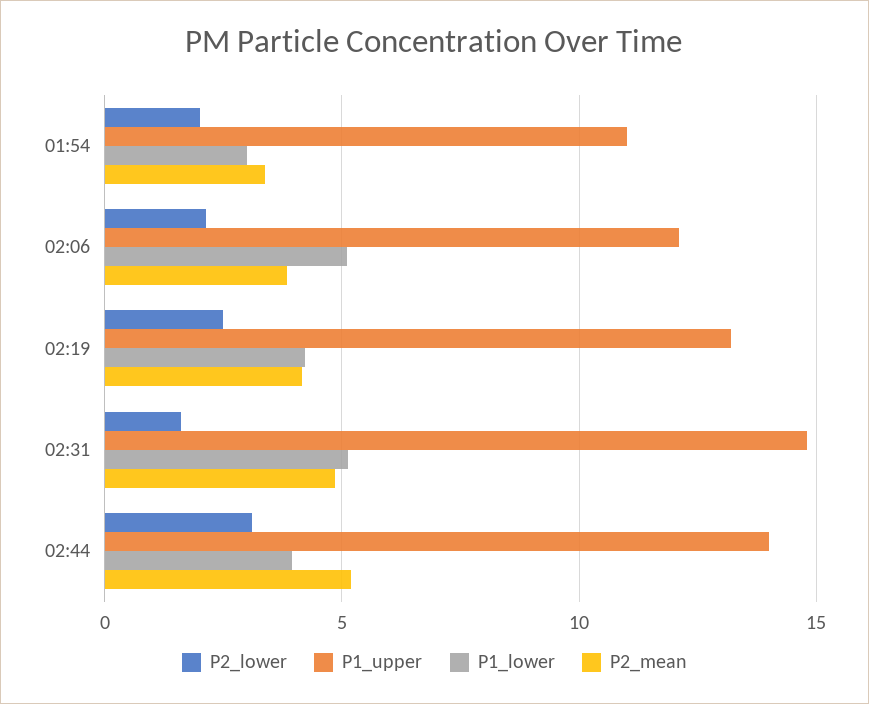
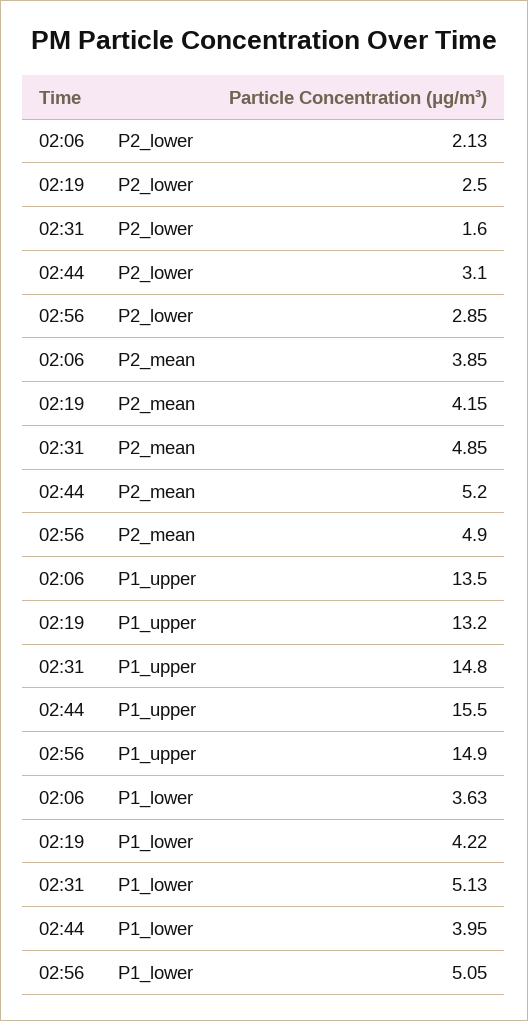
P2_lower, 01:54: 2 -> none
P1_upper, 01:54: 11 -> none
P1_lower, 01:54: 3 -> none
P2_mean, 01:54: 3.5 -> none
P1_upper, 02:06: 12 -> 13.5
P1_lower, 02:06: 5 -> 3.63
P1_upper, 02:44: 14 -> 15.5
P2_lower, 02:56: none -> 2.85
P2_mean, 02:56: none -> 4.9
P1_upper, 02:56: none -> 14.9
P1_lower, 02:56: none -> 5.05

